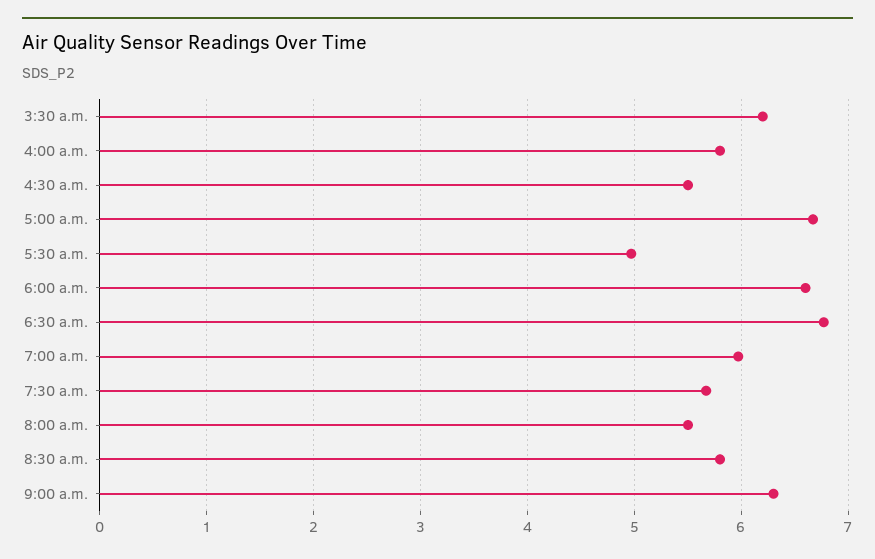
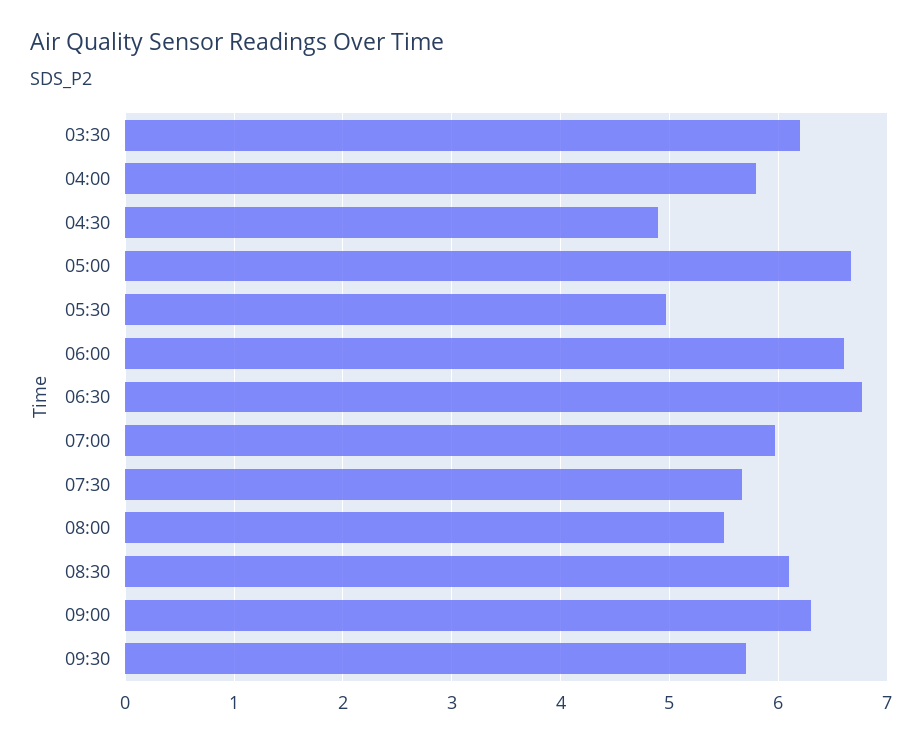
4:30 a.m.: 5.5 -> 4.9
8:30 a.m.: 5.8 -> 6.1
09:30: none -> 5.7

